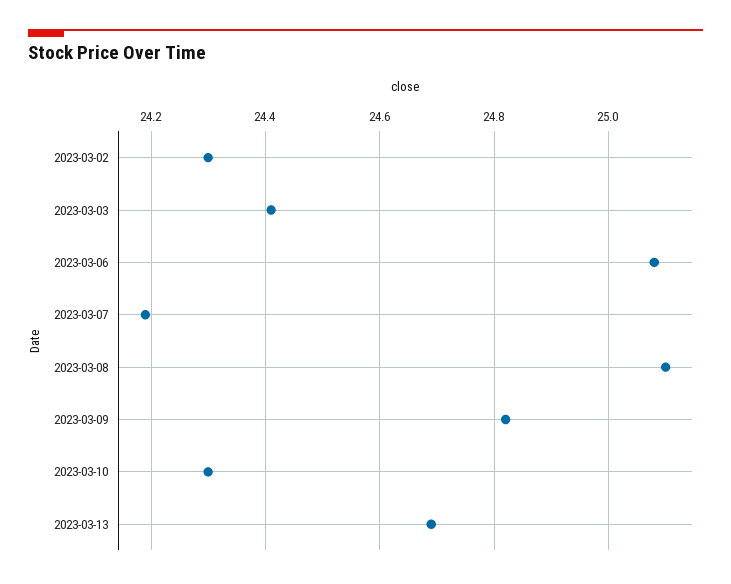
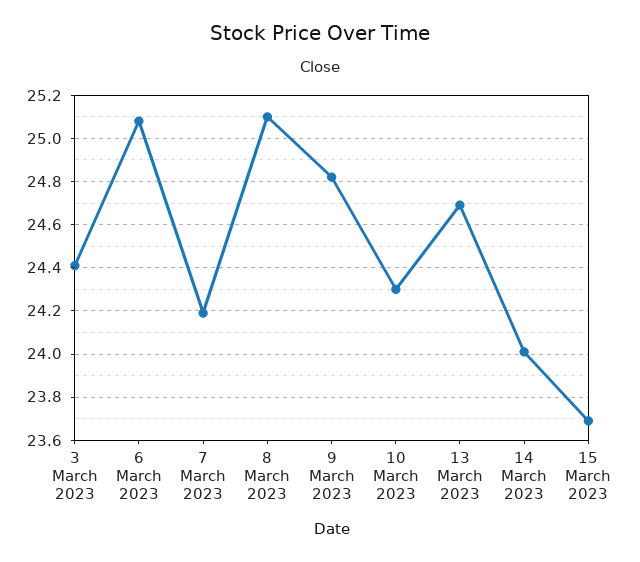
2023-03-02: 24.3 -> none
14 March 2023: none -> 24
15 March 2023: none -> 23.7

